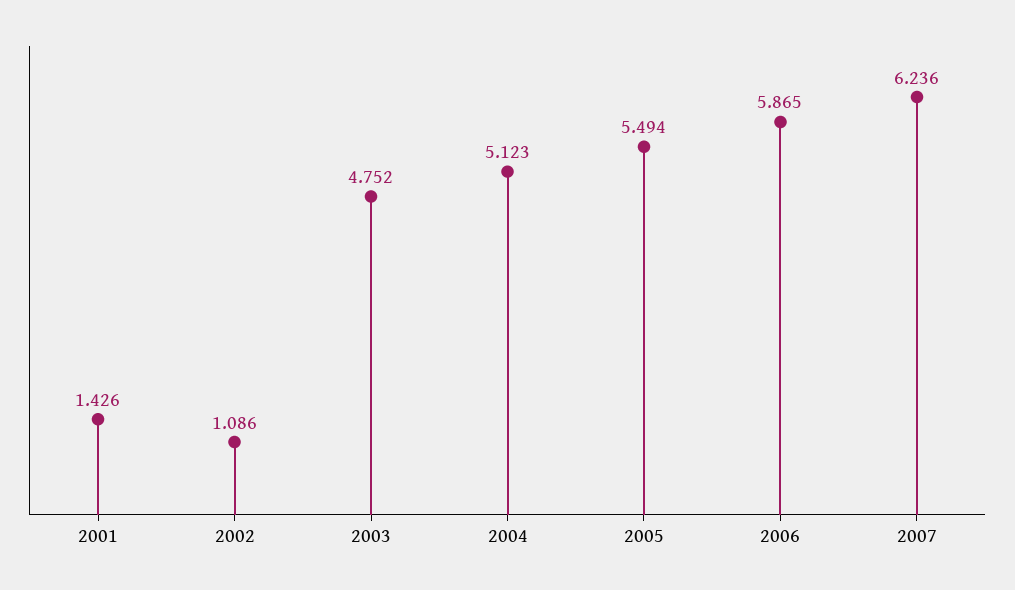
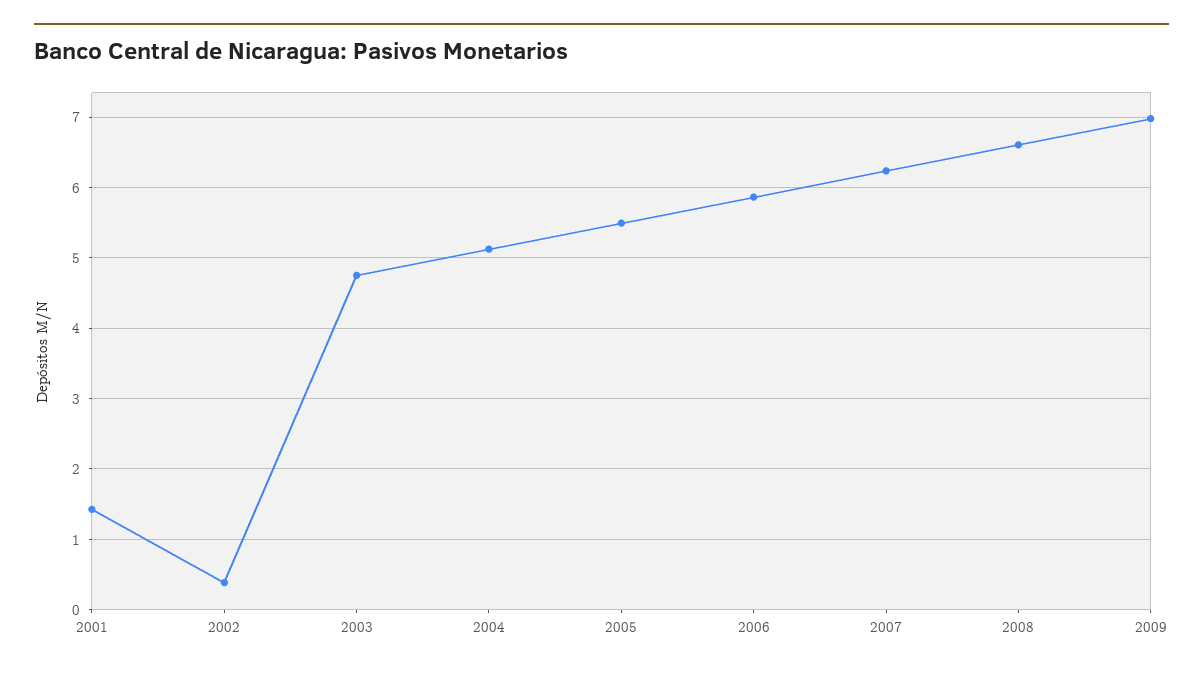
2002: 1.086 -> 0.4
2008: none -> 6.6
2009: none -> 7

